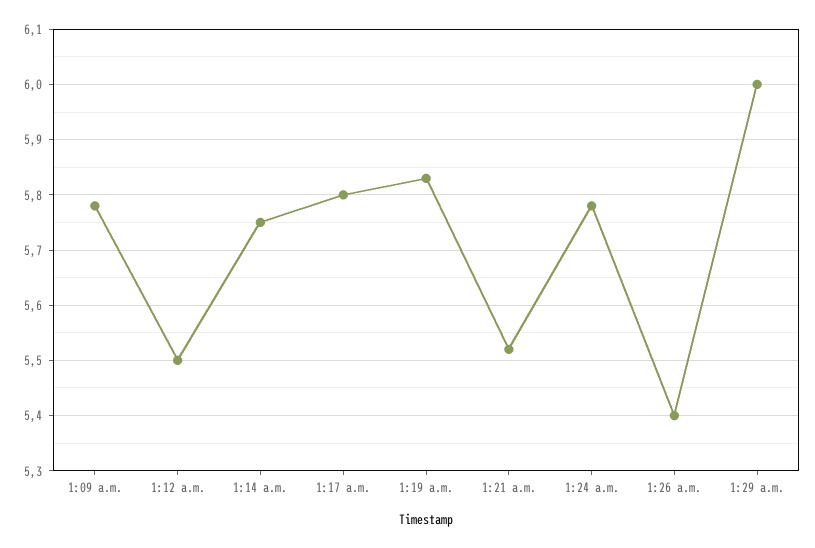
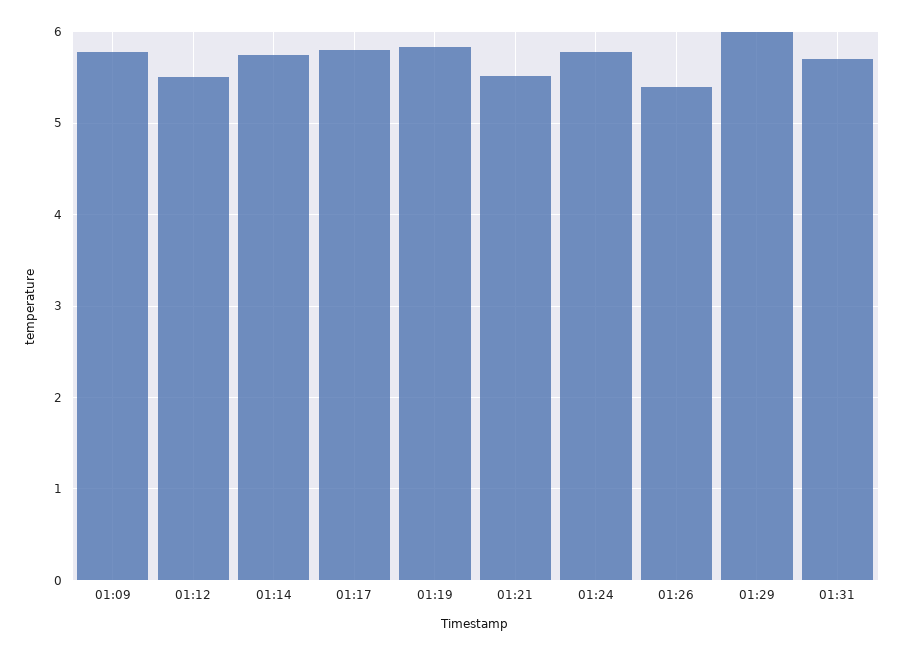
01:31: none -> 5.7

